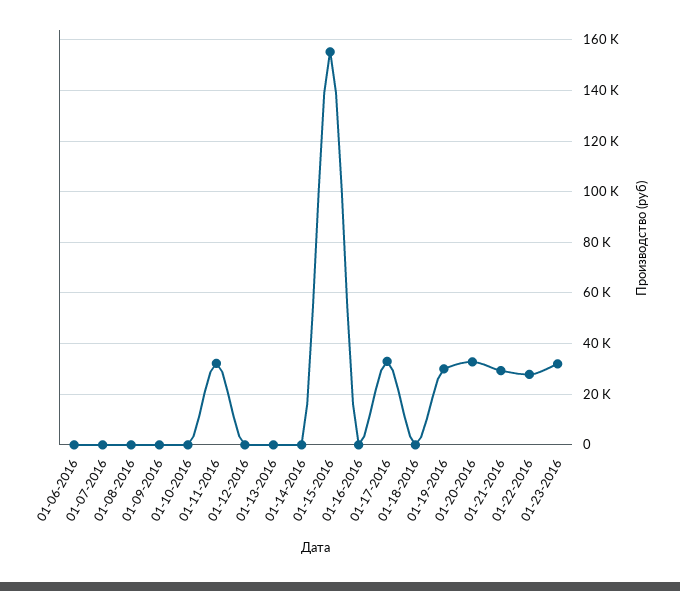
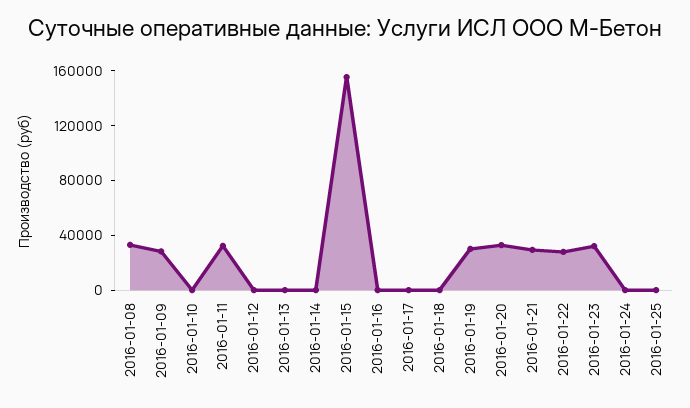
01-06-2016: 0 -> none
01-07-2016: 0 -> none
01-08-2016: 0 -> 30000
01-09-2016: 0 -> 30000
01-17-2016: 32500 -> 0
2016-01-24: none -> 0
2016-01-25: none -> 0

